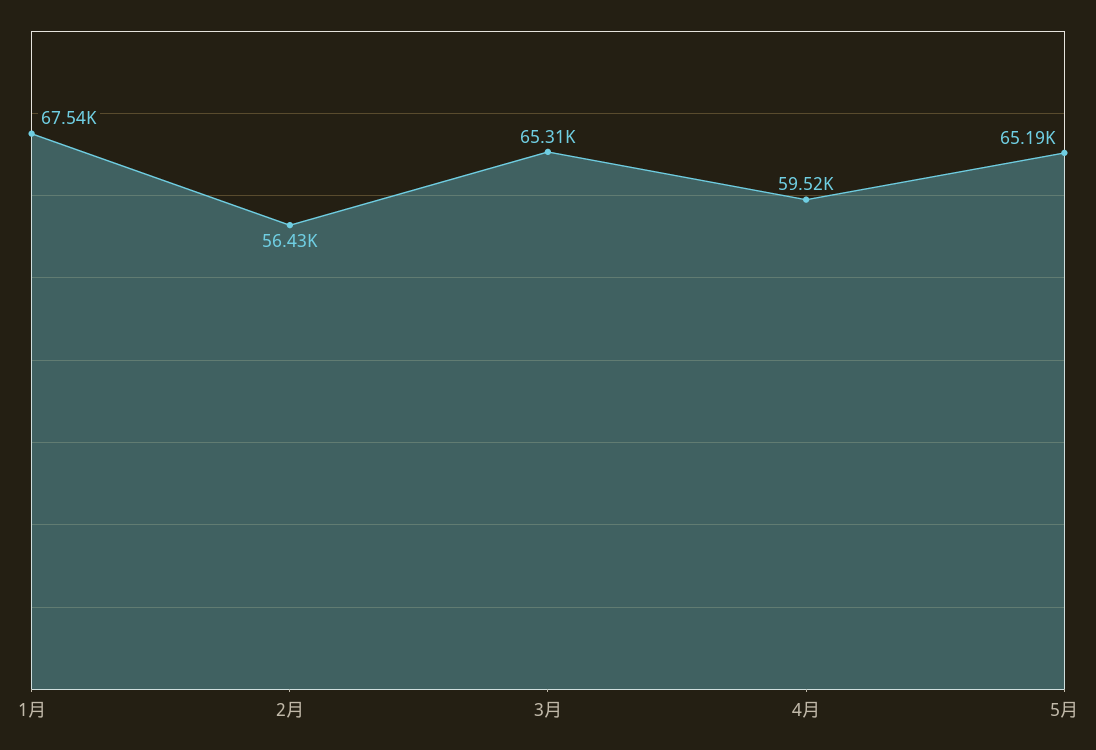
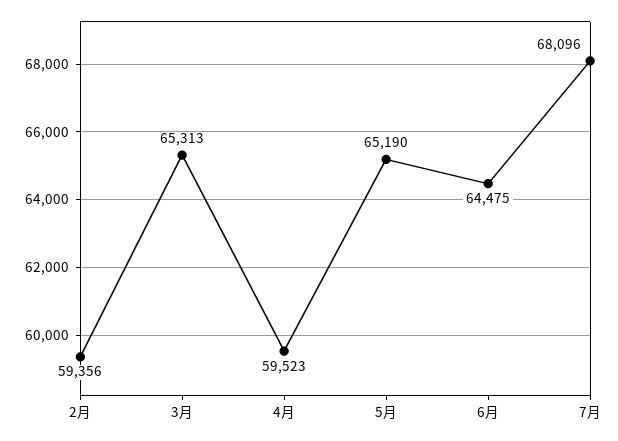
1月: 67540 -> none
2月: 56430 -> 59356
6月: none -> 64475
7月: none -> 68096

